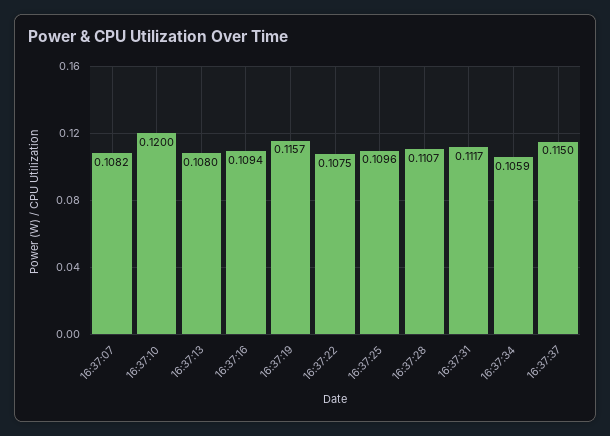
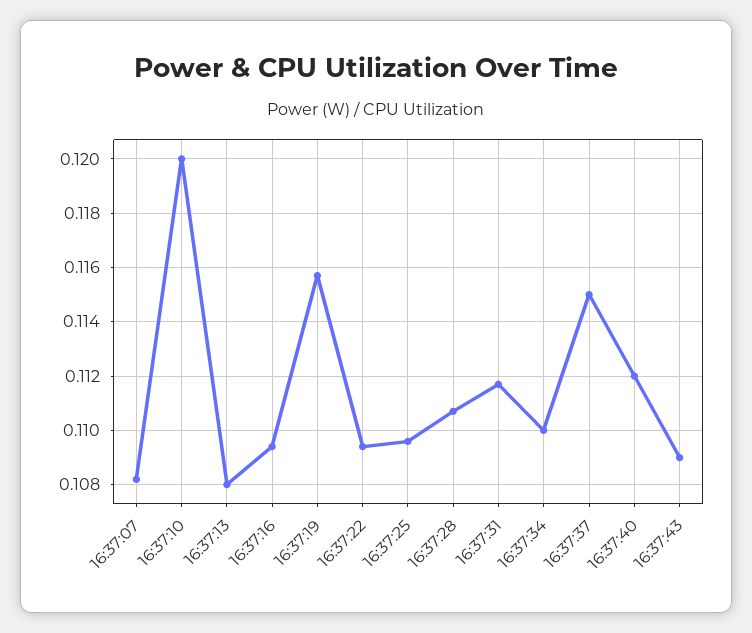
16:37:22: 0.1075 -> 0.1095
16:37:34: 0.1059 -> 0.11
16:37:40: none -> 0.112
16:37:43: none -> 0.109

